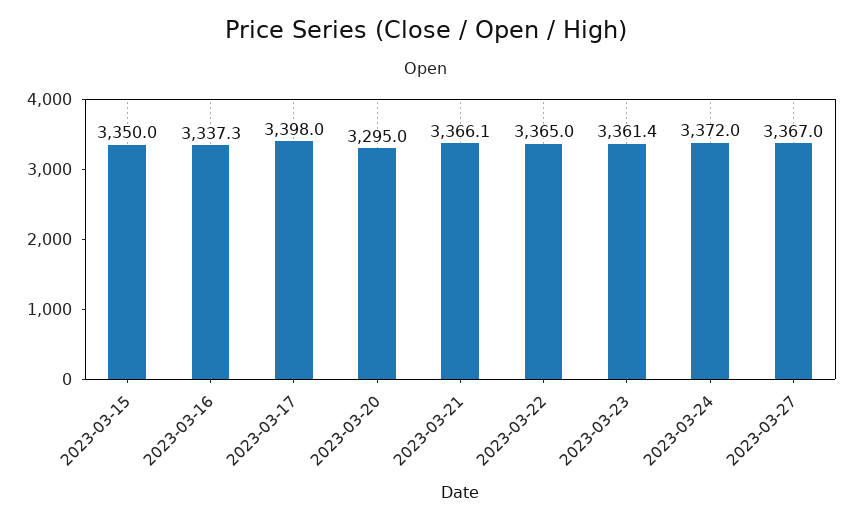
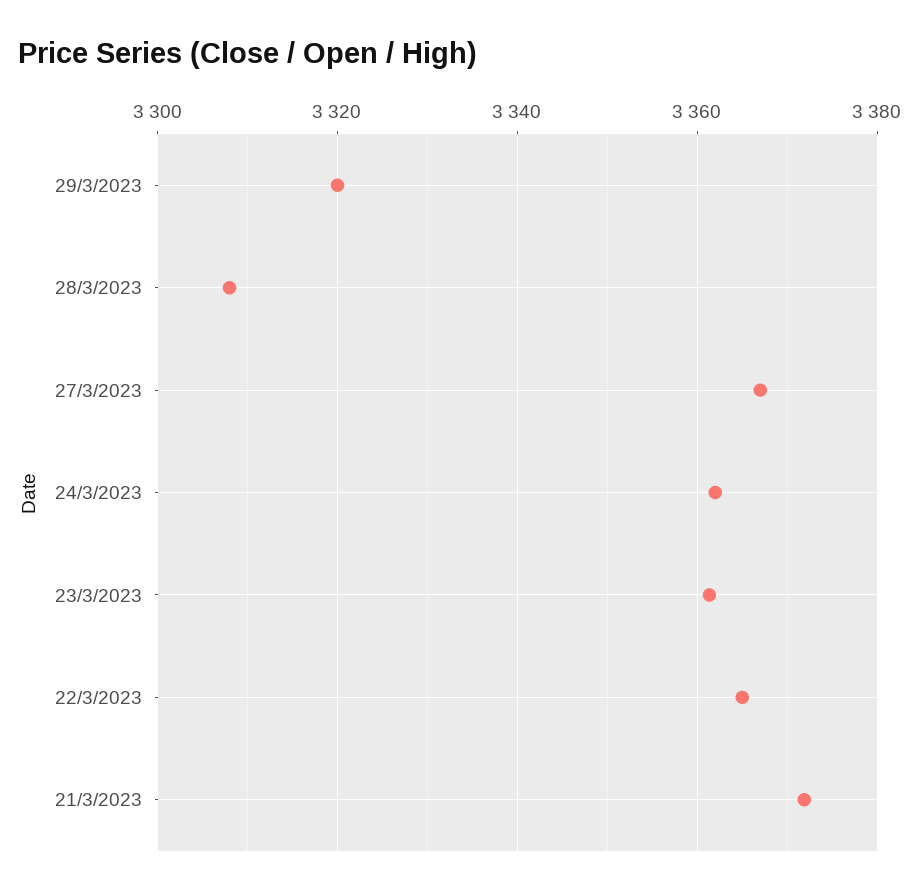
2023-03-15: 3350 -> none
2023-03-16: 3337.3 -> none
2023-03-17: 3398 -> none
2023-03-20: 3295 -> none
2023-03-21: 3366.1 -> 3372
2023-03-24: 3372 -> 3362
29/3/2023: none -> 3320
28/3/2023: none -> 3308

